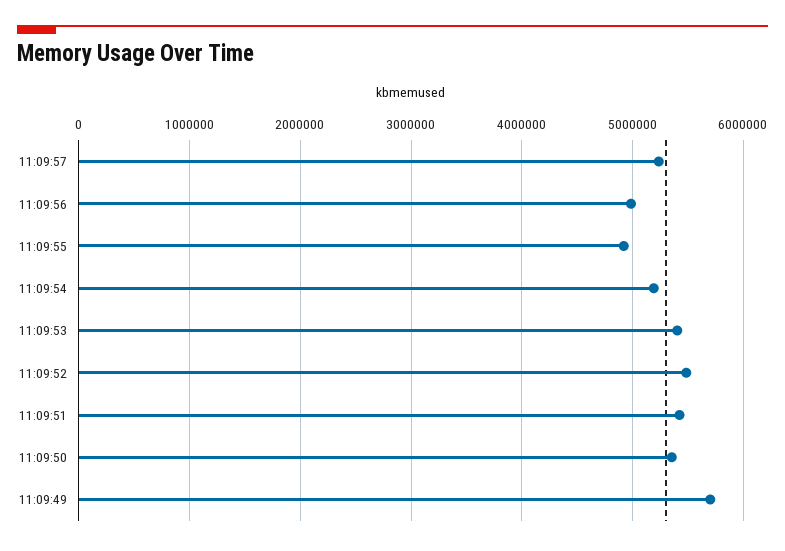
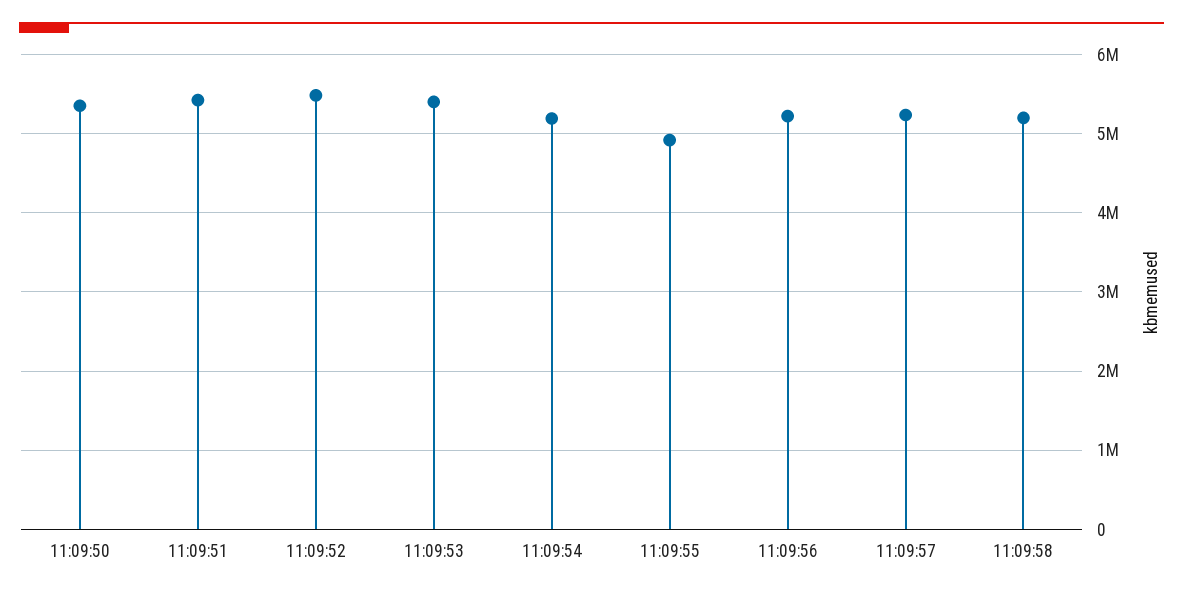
11:09:56: 5000000 -> 5200000
11:09:49: 5700000 -> none
11:09:58: none -> 5200000

